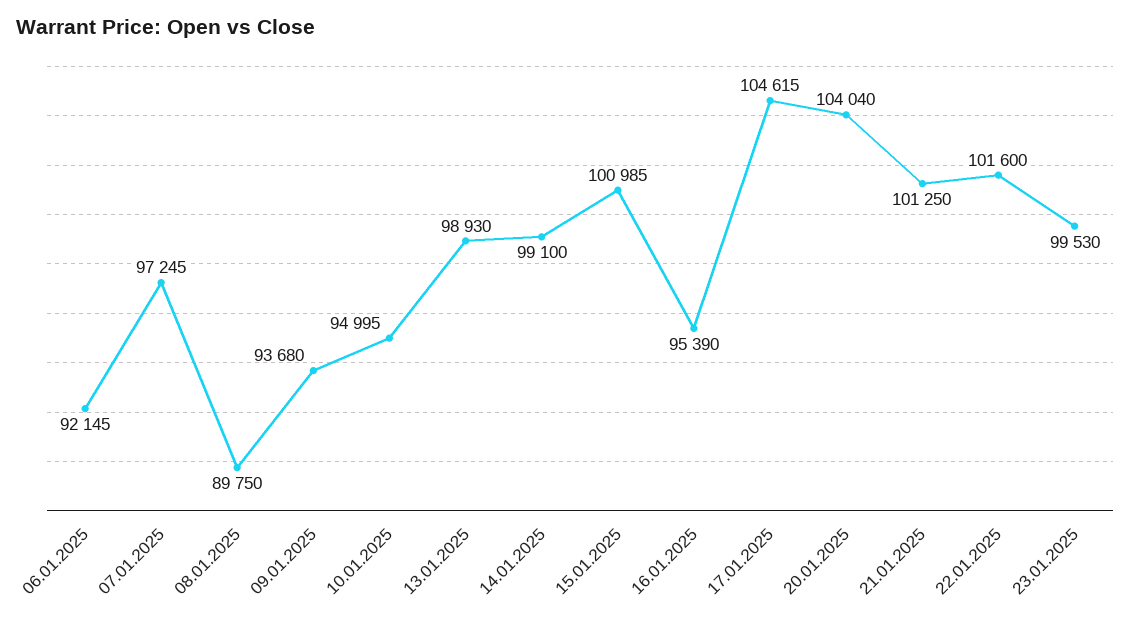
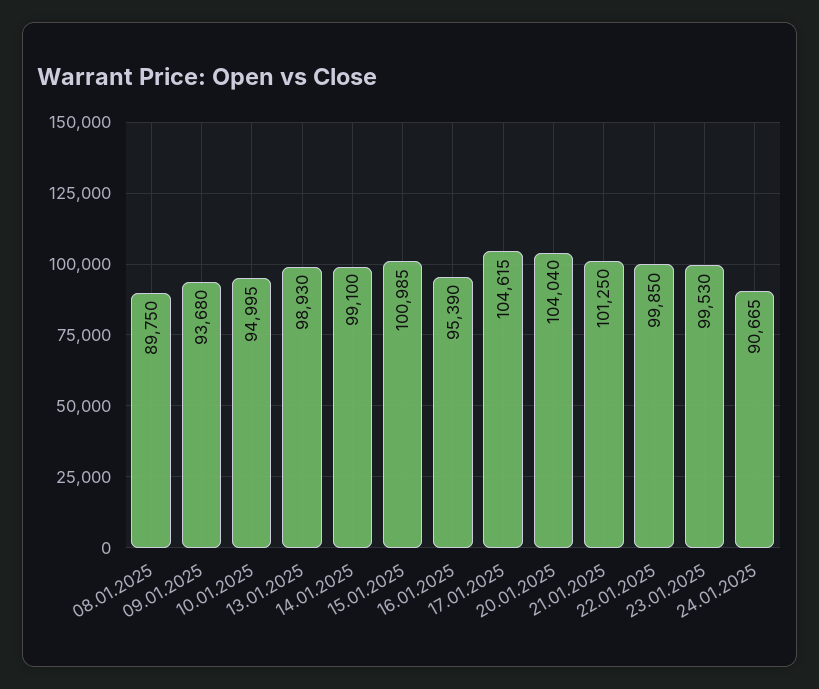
06.01.2025: 92145 -> none
07.01.2025: 97245 -> none
22.01.2025: 101600 -> 99850
24.01.2025: none -> 90665

